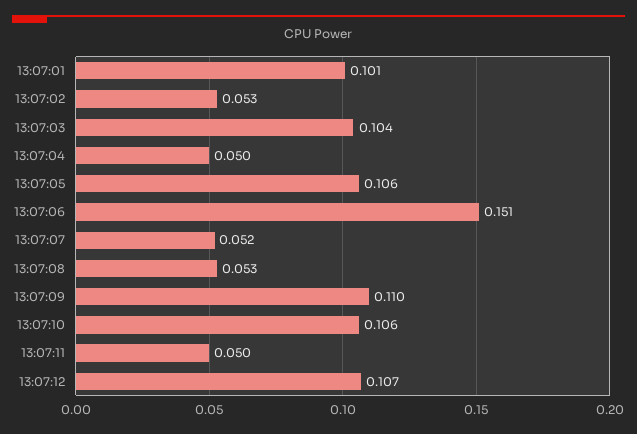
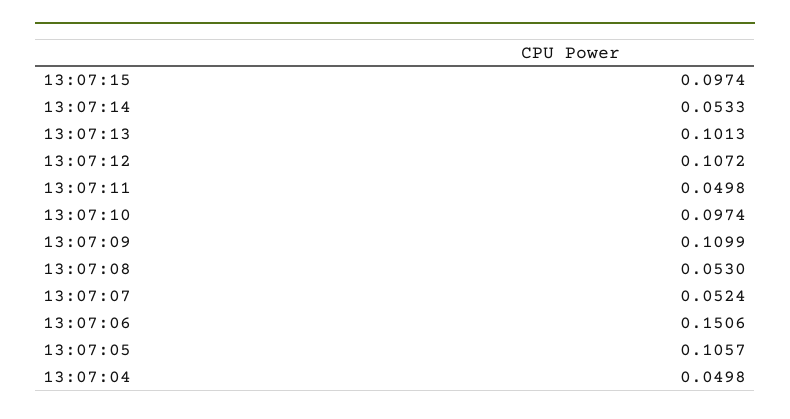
13:07:01: 0.101 -> none
13:07:02: 0.053 -> none
13:07:03: 0.104 -> none
13:07:10: 0.106 -> 0.0974
13:07:15: none -> 0.0974
13:07:14: none -> 0.0533
13:07:13: none -> 0.1013

